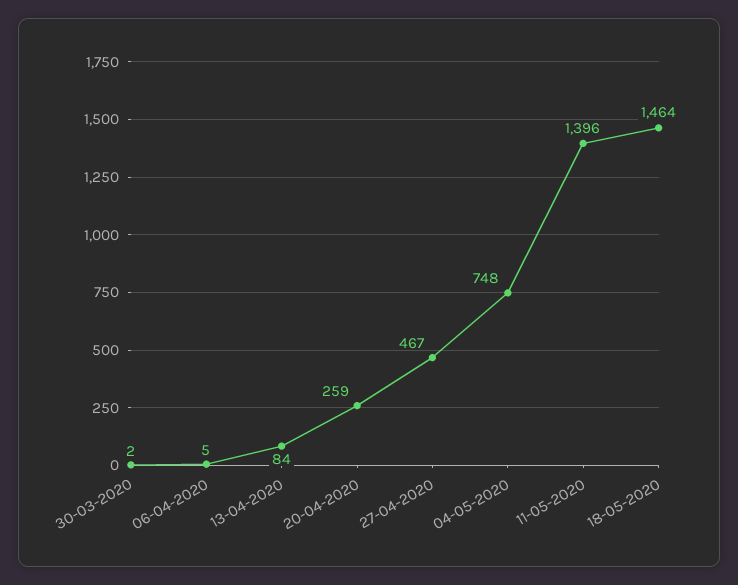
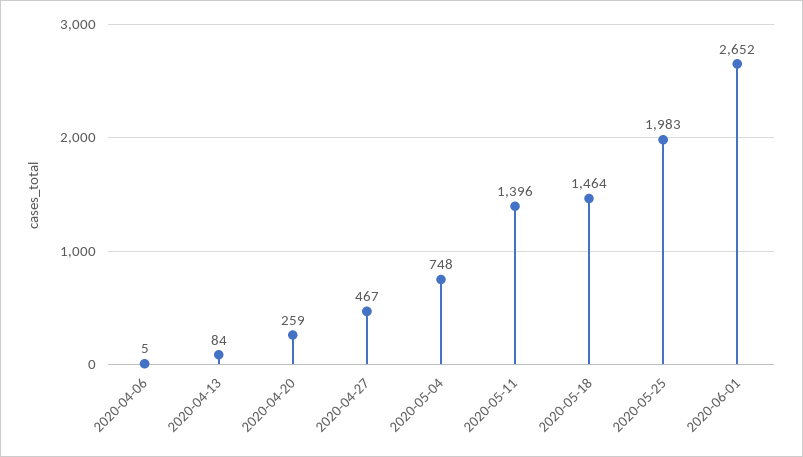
30-03-2020: 2 -> none
2020-05-25: none -> 1983
2020-06-01: none -> 2652

